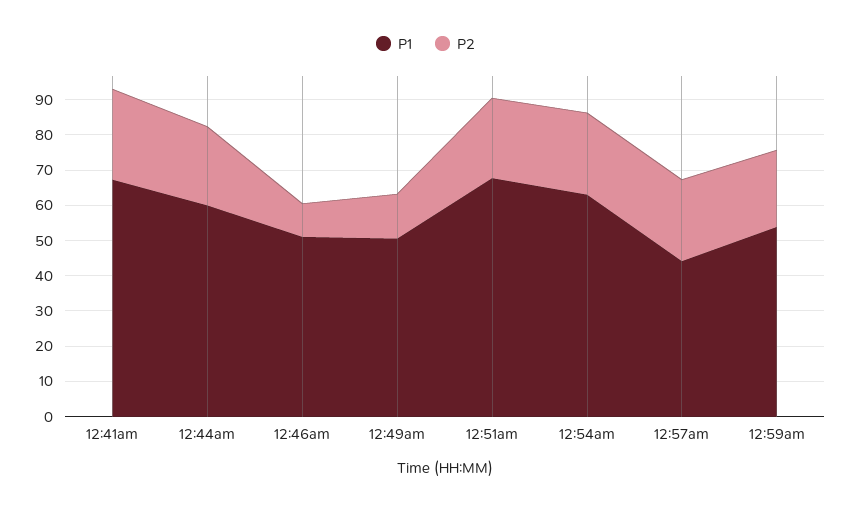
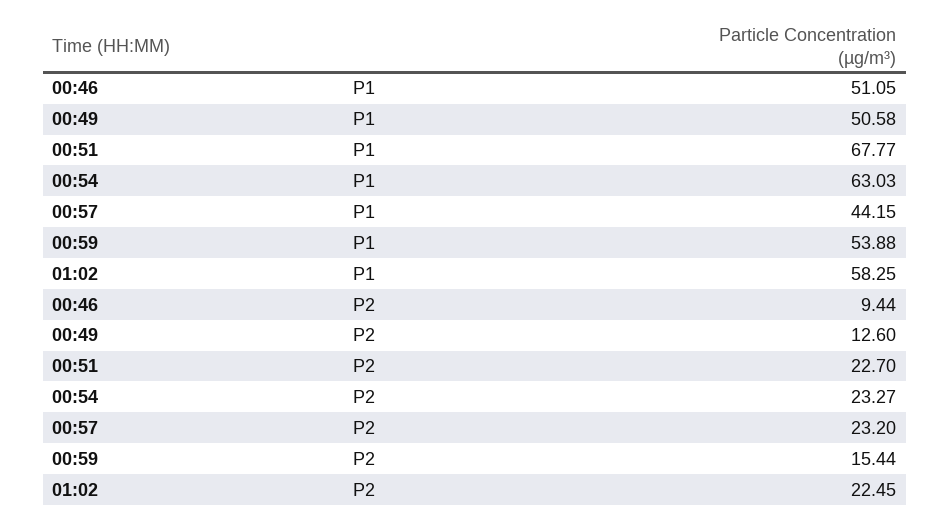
P1, 12:41am: 67.5 -> none
P2, 12:41am: 25 -> none
P1, 12:44am: 60 -> none
P2, 12:44am: 22.5 -> none
P2, 12:59am: 22.5 -> 15.44
P1, 01:02: none -> 58.25
P2, 01:02: none -> 22.45

